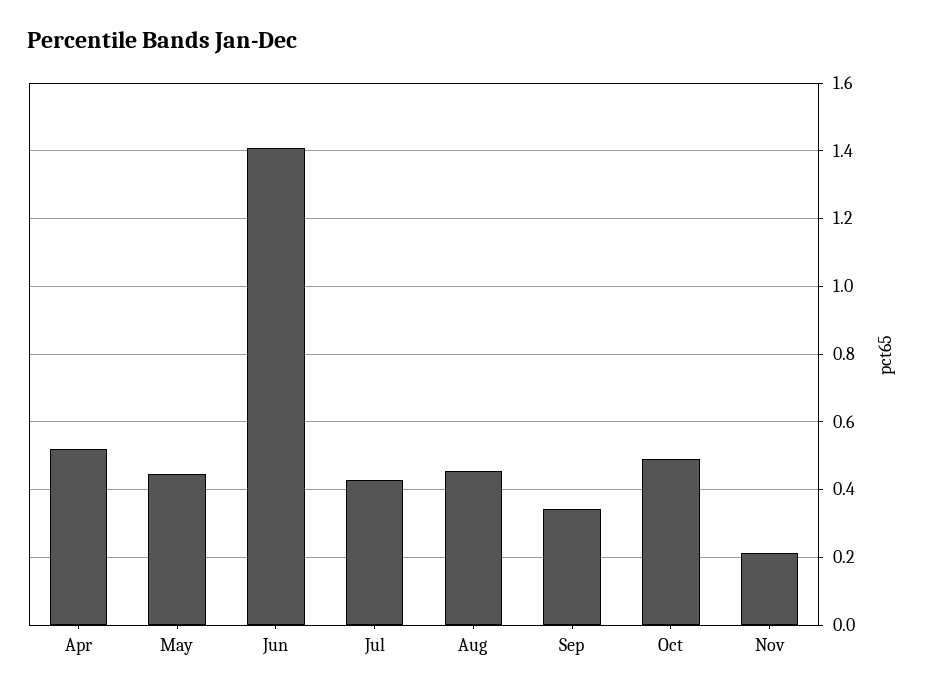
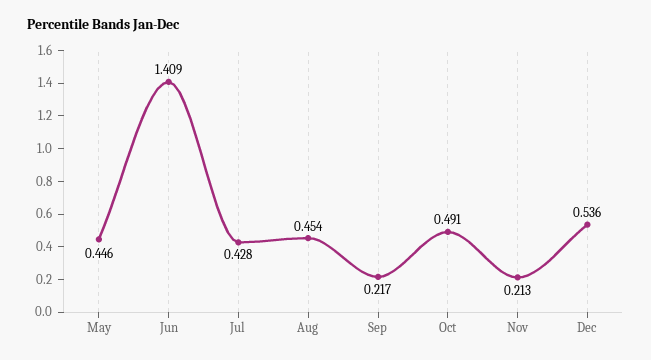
Apr: 0.52 -> none
Sep: 0.34 -> 0.217
Dec: none -> 0.536

